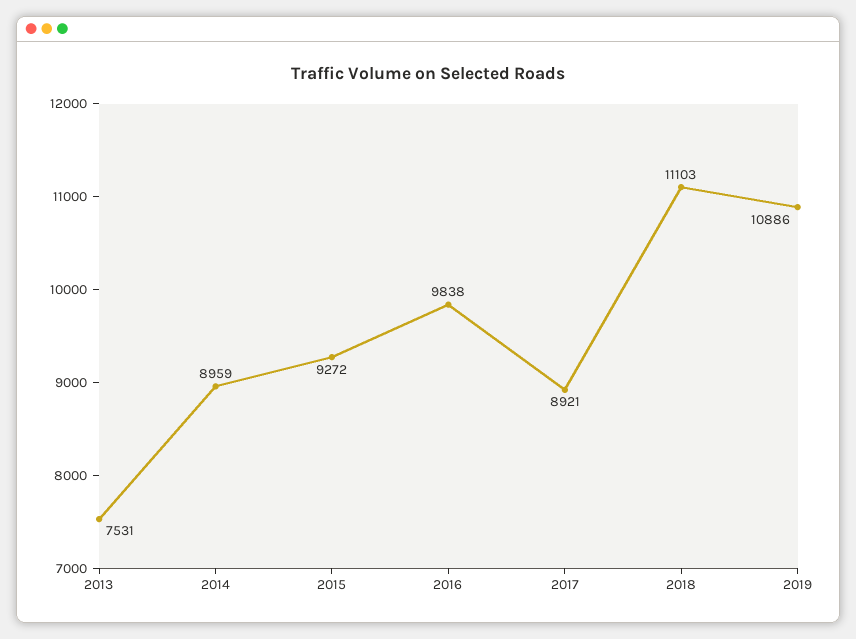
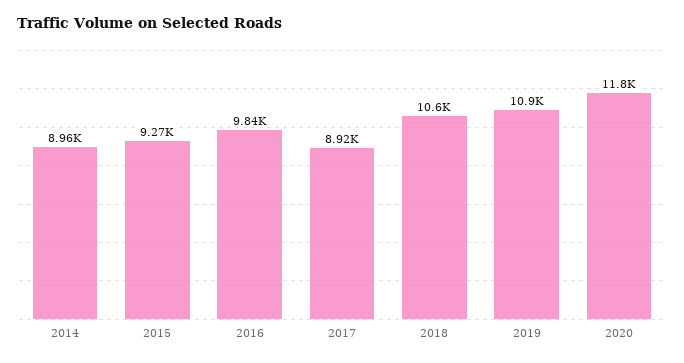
2013: 7531 -> none
2018: 11103 -> 10600
2020: none -> 11800

